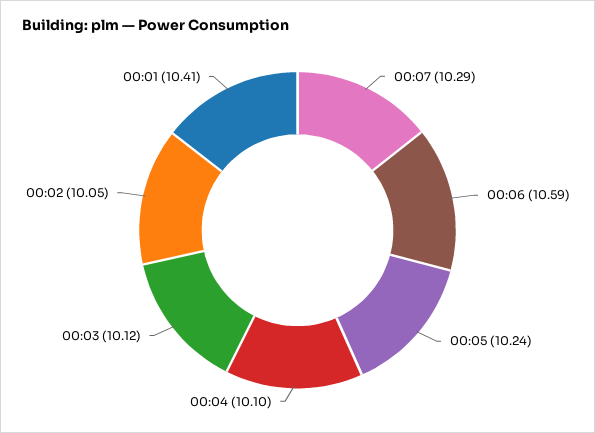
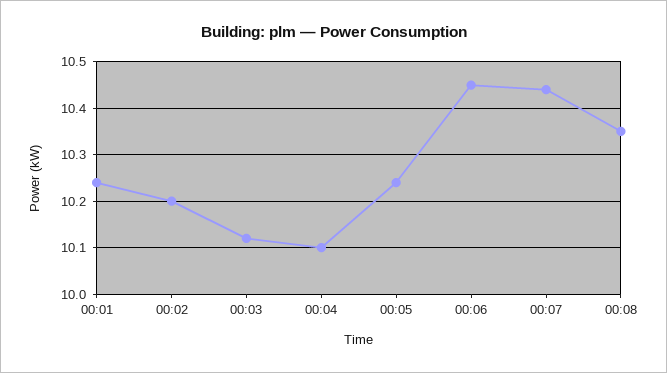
00:07: 10.29 -> 10.45
00:06: 10.59 -> 10.45
00:02: 10.05 -> 10.2
00:01: 10.41 -> 10.25
00:08: none -> 10.35

